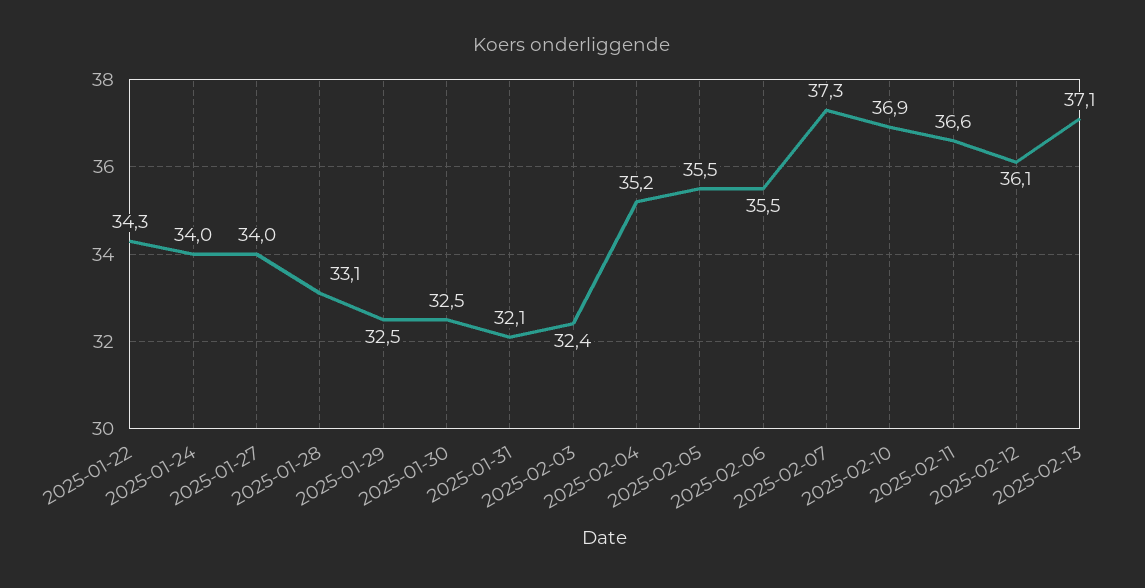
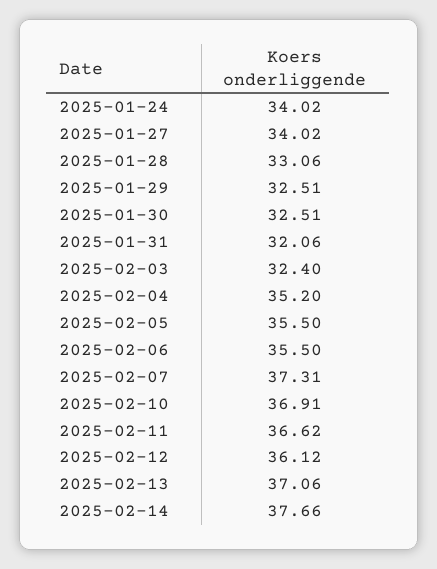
2025-01-22: 34.3 -> none
2025-02-14: none -> 37.66

